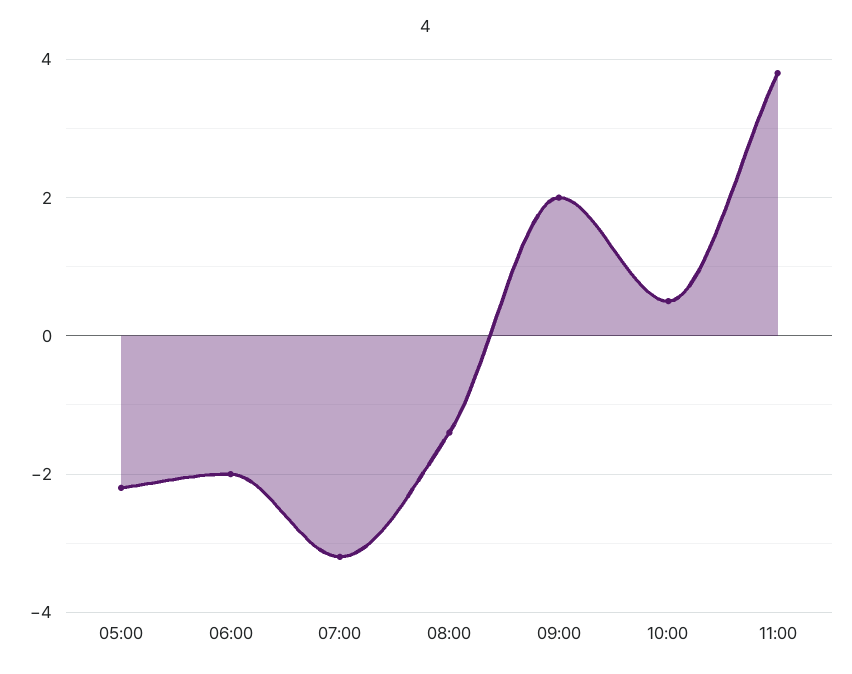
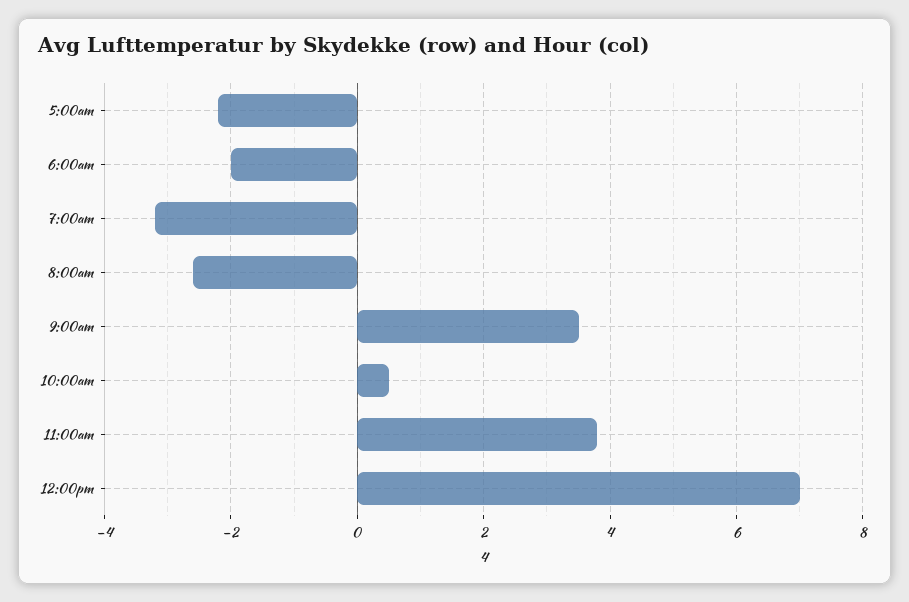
08:00: -1.5 -> -2.5
09:00: 2 -> 3.5
12:00pm: none -> 7

